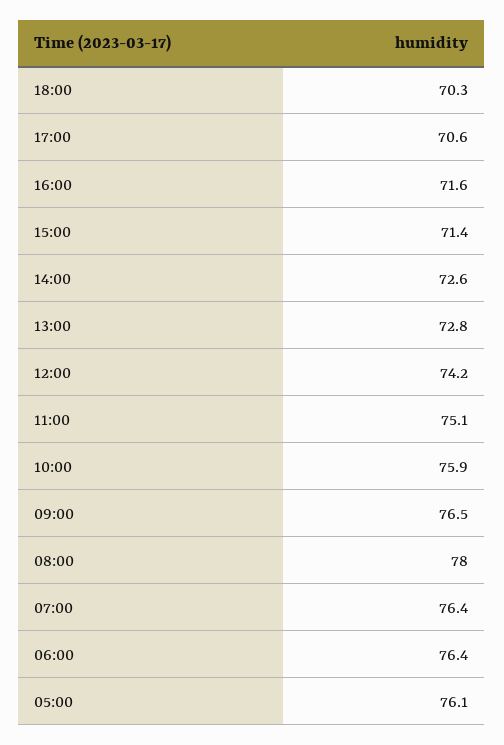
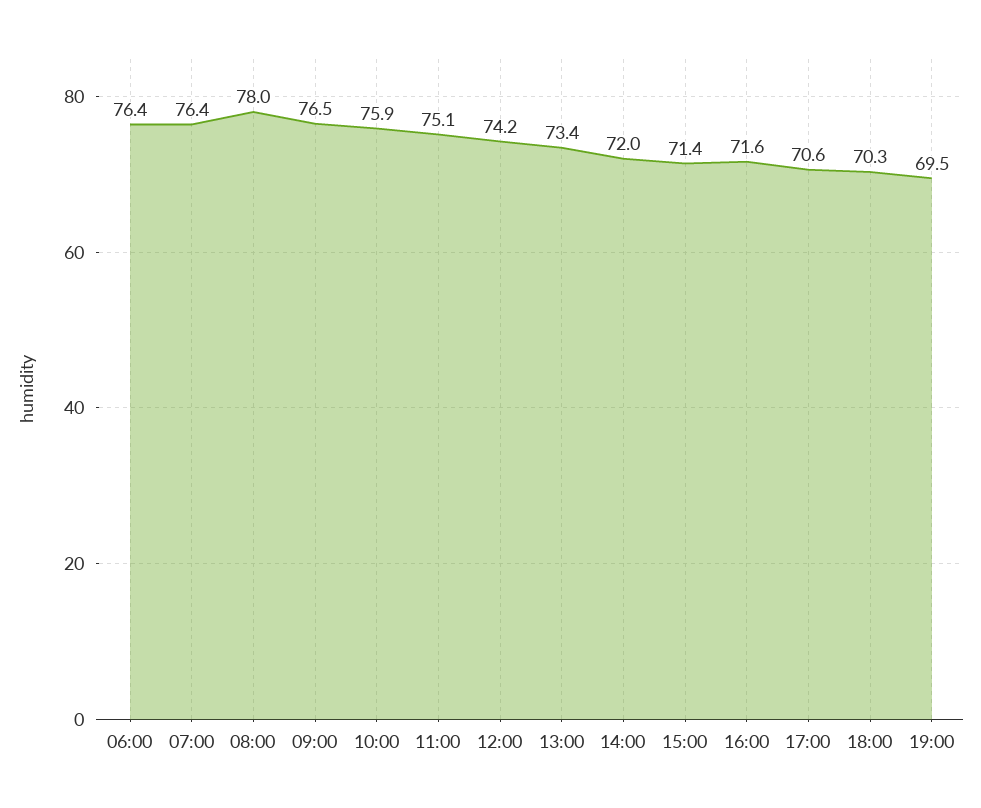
14:00: 72.6 -> 72
13:00: 72.8 -> 73.4
05:00: 76.1 -> none
19:00: none -> 69.5

